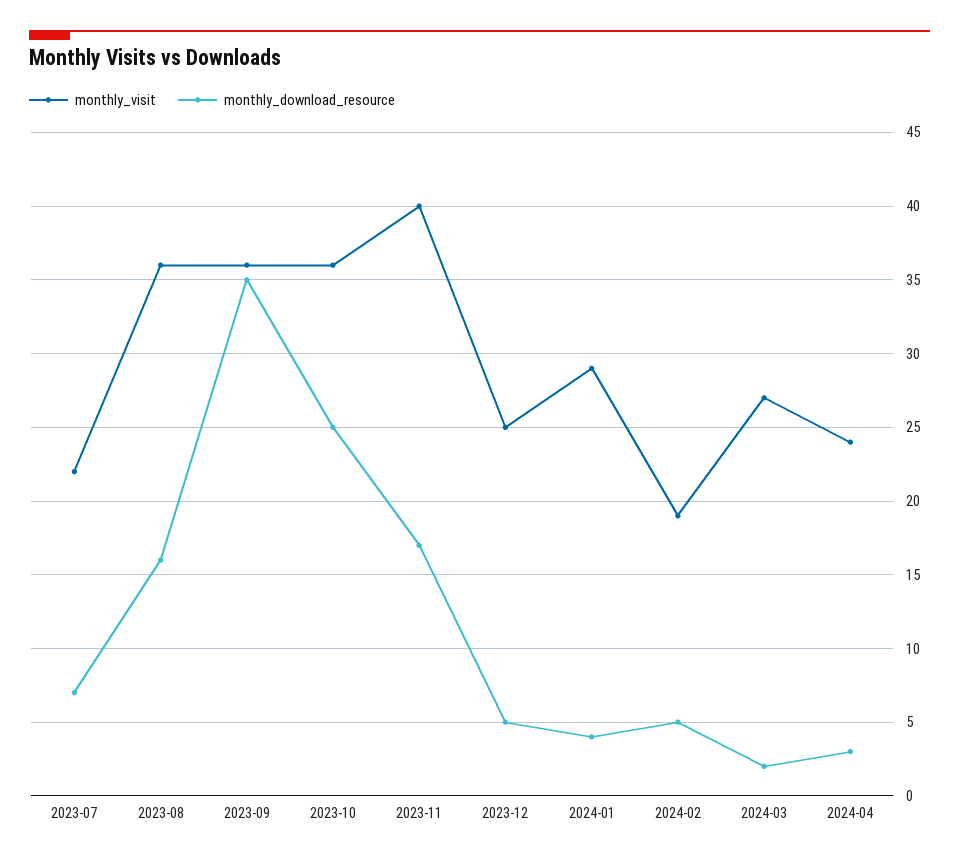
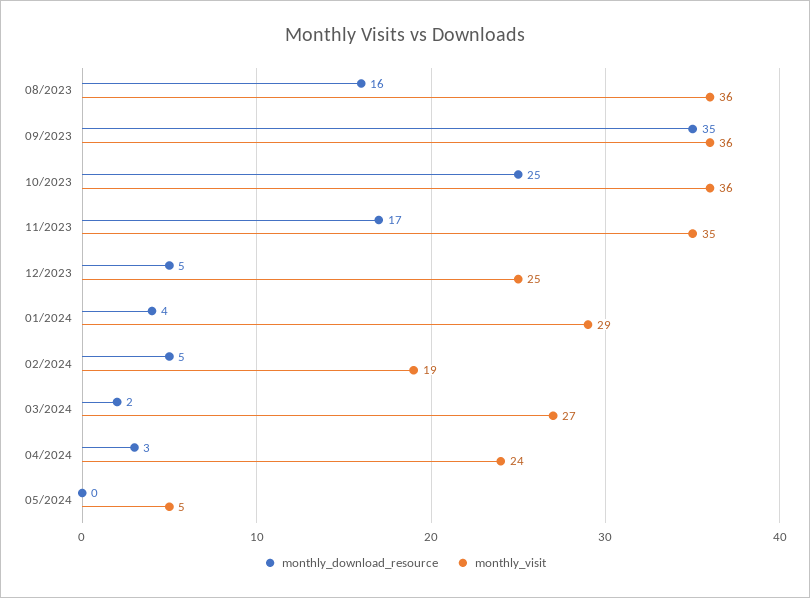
monthly_visit, 2023-07: 22 -> none
monthly_download_resource, 2023-07: 7 -> none
monthly_visit, 2023-11: 40 -> 35
monthly_download_resource, 05/2024: none -> 0
monthly_visit, 05/2024: none -> 5

